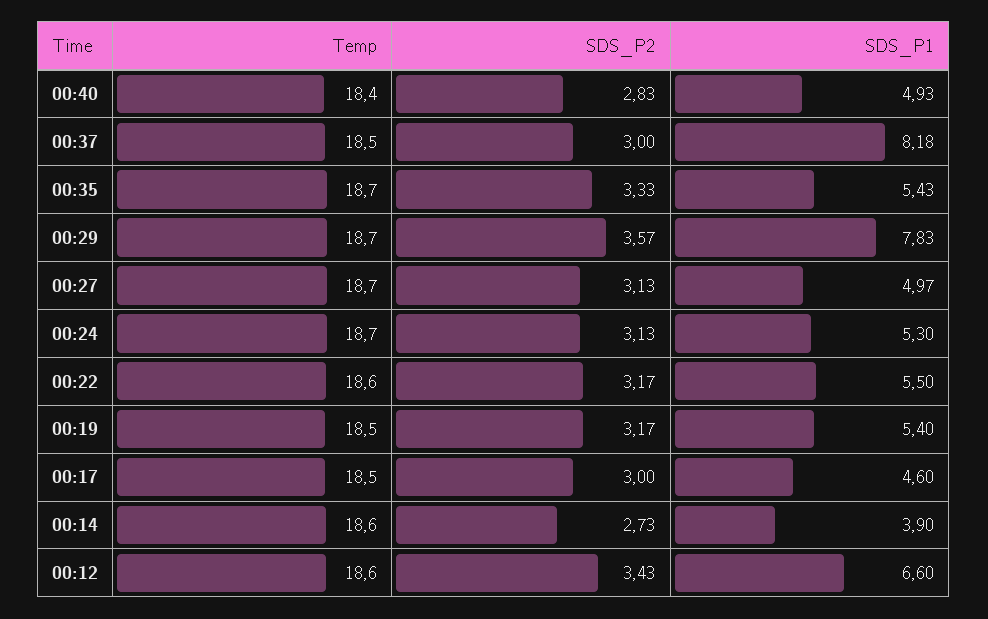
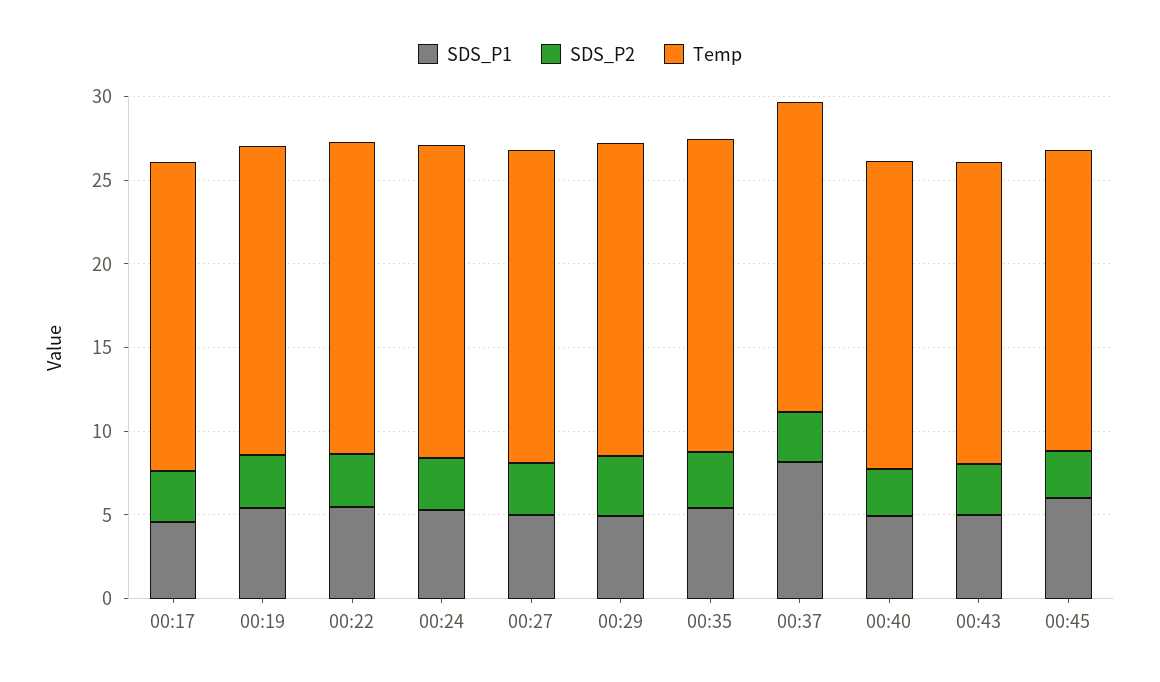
SDS_P1, 00:29: 7.83 -> 5
Temp, 00:14: 18.6 -> none
SDS_P2, 00:14: 2.73 -> none
SDS_P1, 00:14: 3.9 -> none
Temp, 00:12: 18.6 -> none
SDS_P2, 00:12: 3.43 -> none
SDS_P1, 00:12: 6.6 -> none
SDS_P1, 00:43: none -> 5
SDS_P2, 00:43: none -> 3
Temp, 00:43: none -> 18
SDS_P1, 00:45: none -> 6
SDS_P2, 00:45: none -> 3
Temp, 00:45: none -> 18

